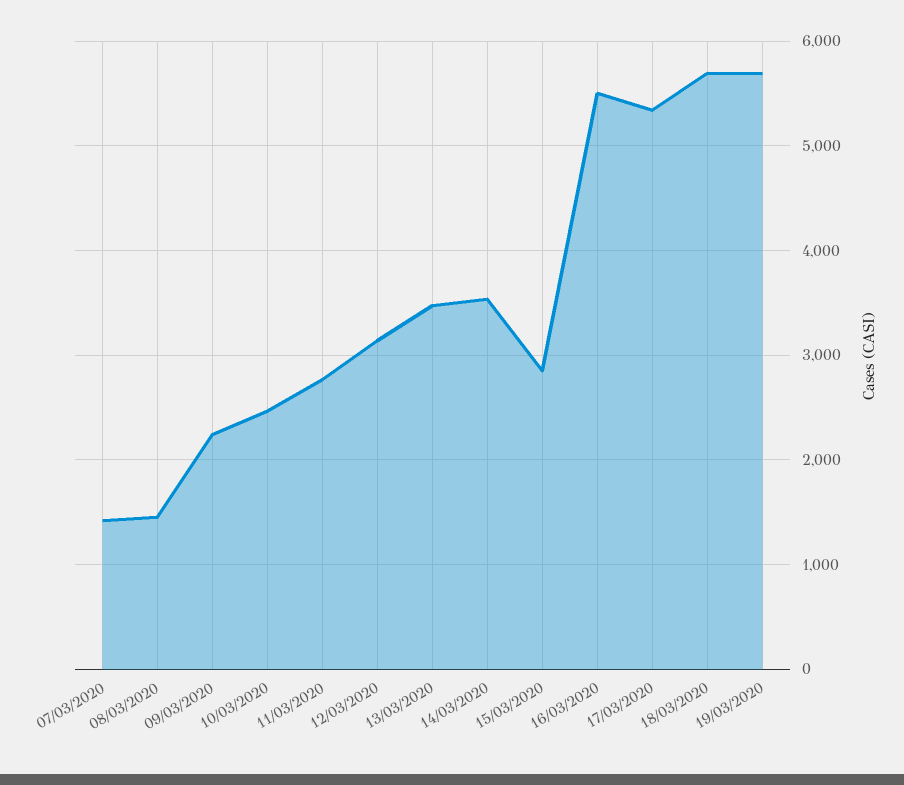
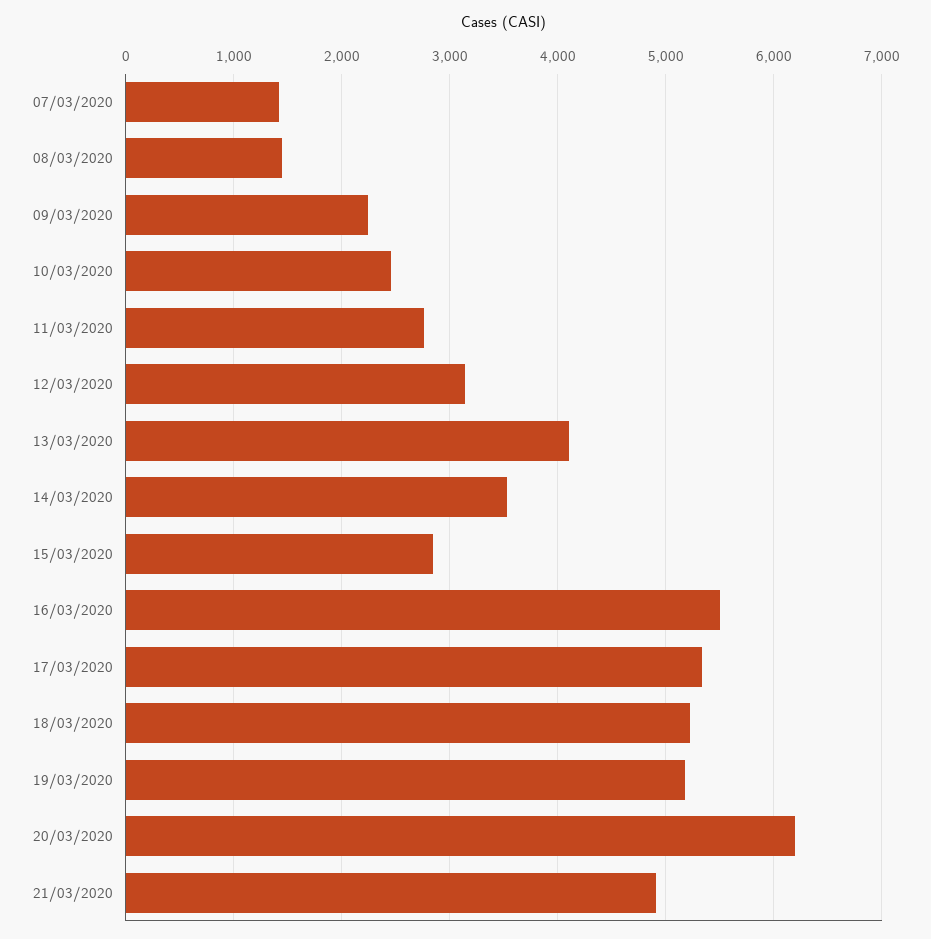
13/03/2020: 3500 -> 4100
18/03/2020: 5700 -> 5200
19/03/2020: 5700 -> 5200
20/03/2020: none -> 6200
21/03/2020: none -> 4900

